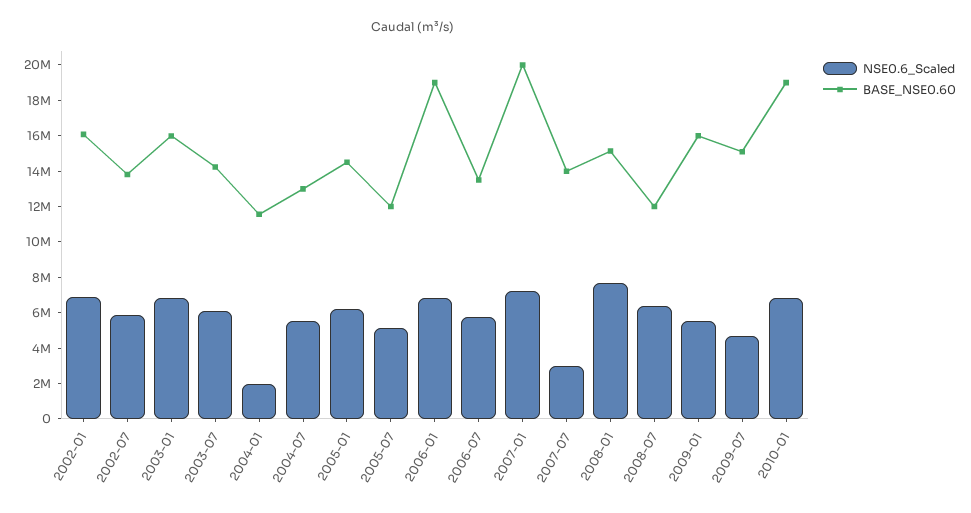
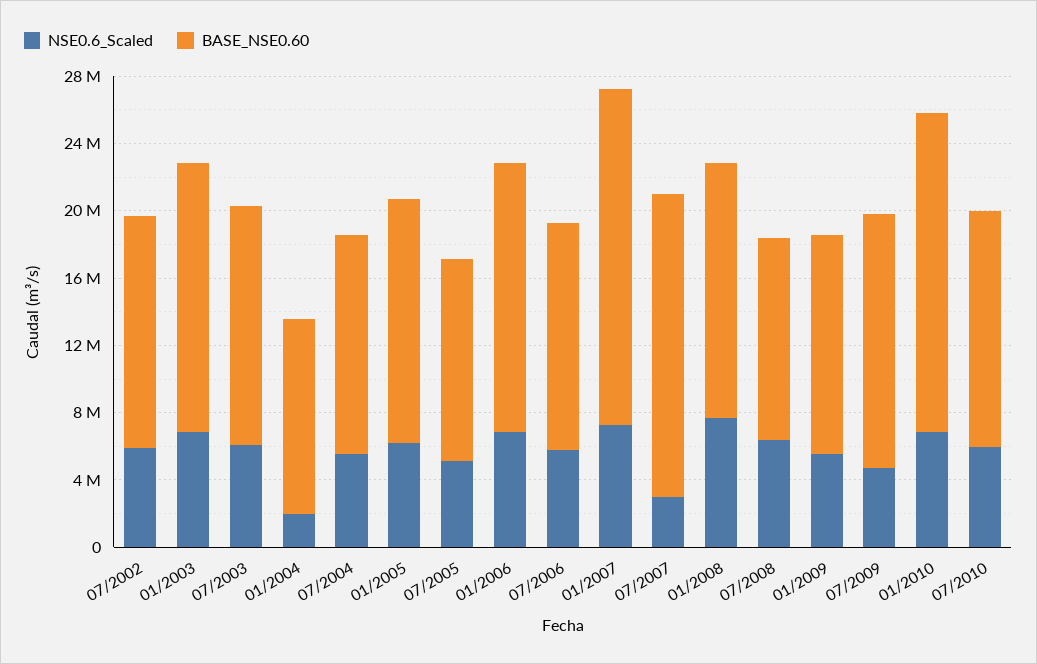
NSE0.6_Scaled, 2002-01: 7000000 -> none
BASE_NSE0.60, 2002-01: 16000000 -> none
BASE_NSE0.60, 2006-01: 19000000 -> 16000000
BASE_NSE0.60, 2007-07: 14000000 -> 18000000
BASE_NSE0.60, 2009-01: 16000000 -> 13000000
NSE0.6_Scaled, 07/2010: none -> 6000000
BASE_NSE0.60, 07/2010: none -> 14000000

